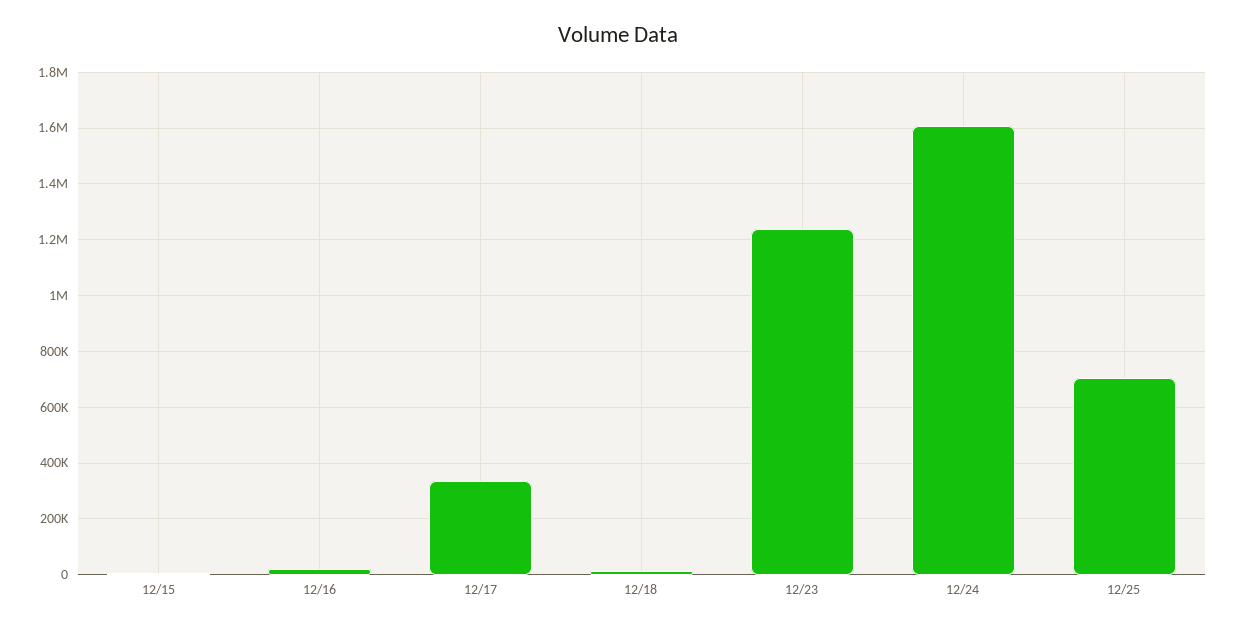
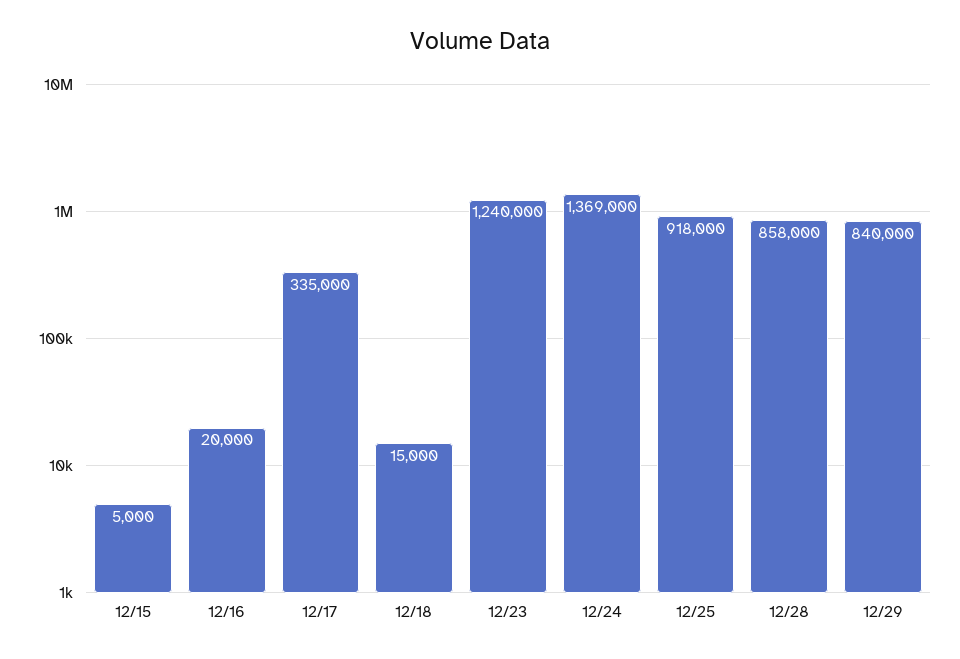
12/24: 1600000 -> 1369000
12/25: 700000 -> 918000
12/28: none -> 858000
12/29: none -> 840000

